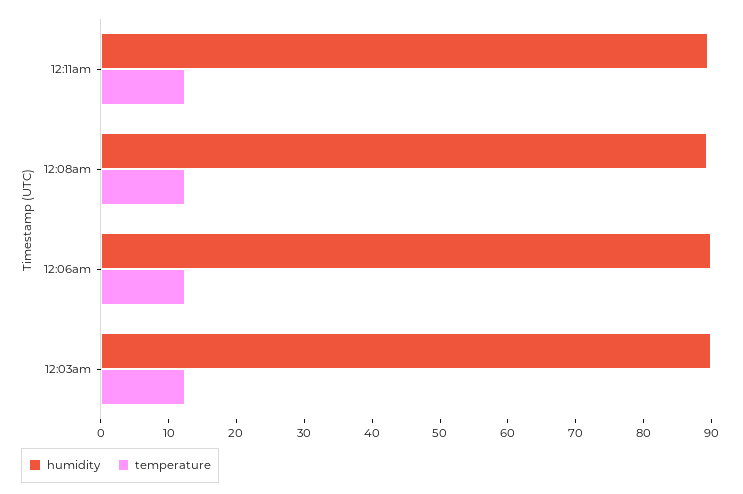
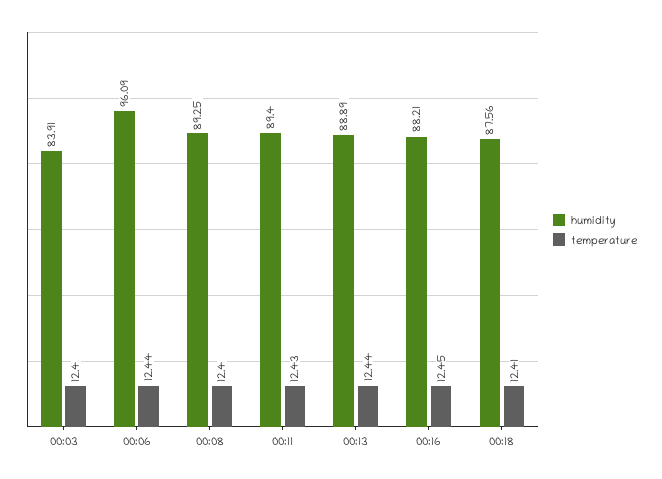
humidity, 12:06am: 90 -> 96.09
humidity, 12:03am: 90 -> 83.91
humidity, 00:13: none -> 88.89
temperature, 00:13: none -> 12.44
humidity, 00:16: none -> 88.21
temperature, 00:16: none -> 12.45
humidity, 00:18: none -> 87.56
temperature, 00:18: none -> 12.41

